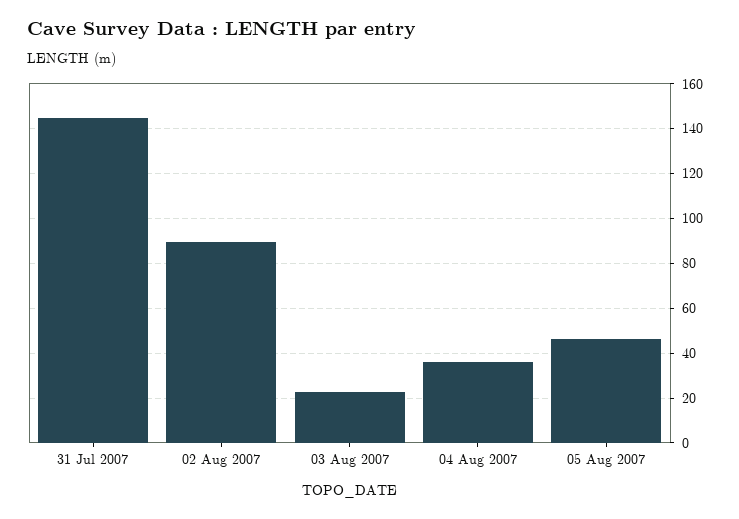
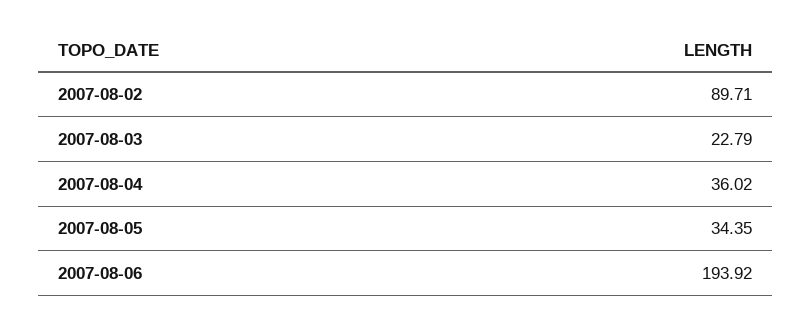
31 Jul 2007: 145 -> none
05 Aug 2007: 45 -> 34.35
2007-08-06: none -> 193.92

